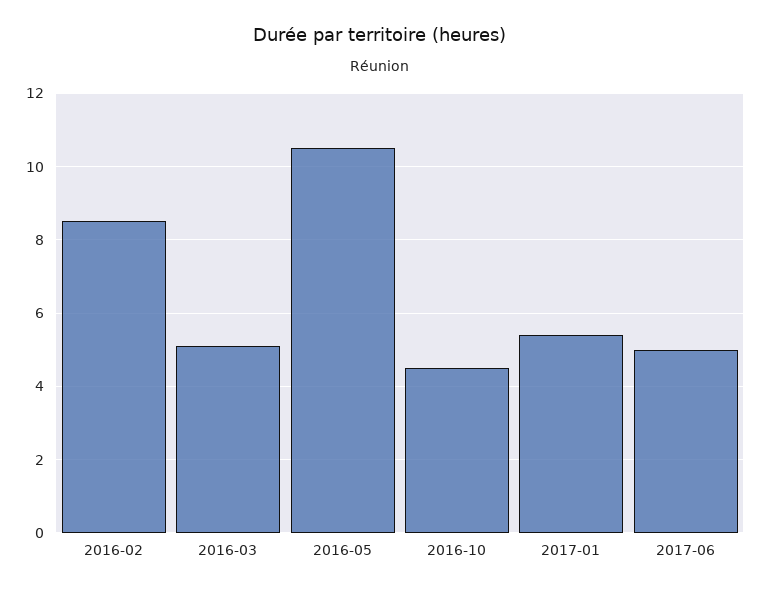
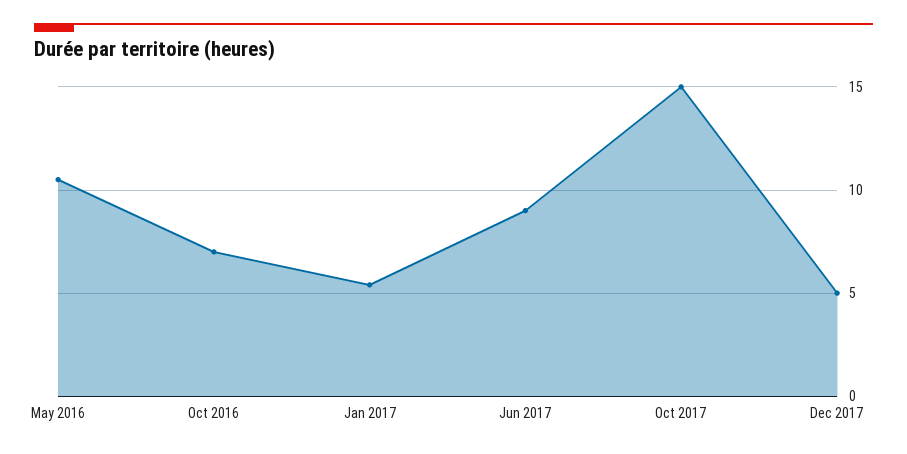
2016-02: 8.5 -> none
2016-03: 5 -> none
2016-10: 4.5 -> 7
2017-06: 5 -> 9
Oct 2017: none -> 15
Dec 2017: none -> 5

